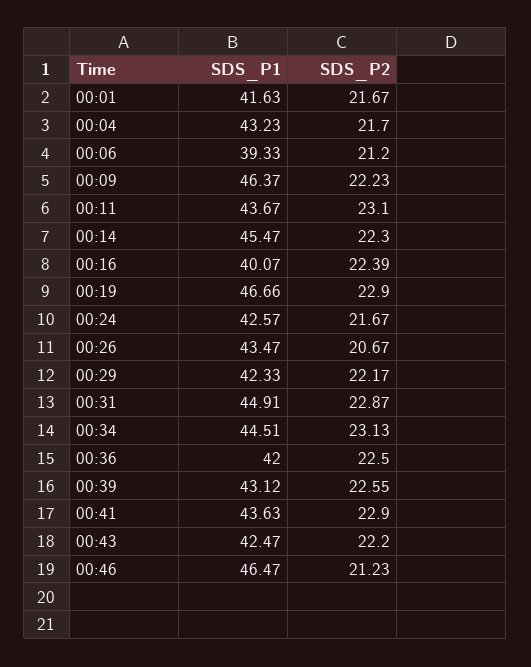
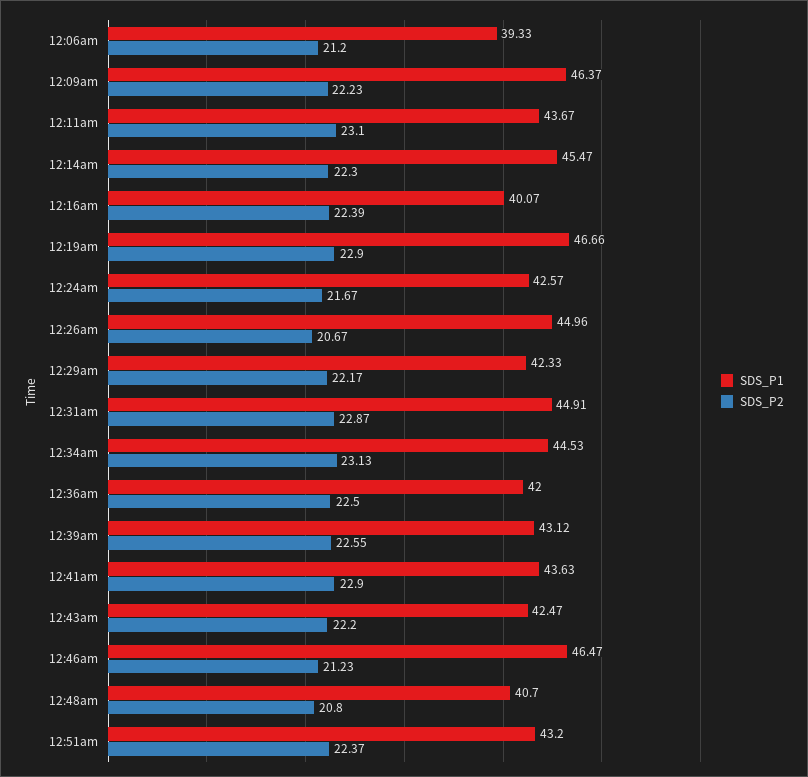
SDS_P1, 00:01: 41.63 -> none
SDS_P2, 00:01: 21.67 -> none
SDS_P1, 00:04: 43.23 -> none
SDS_P2, 00:04: 21.7 -> none
SDS_P1, 00:26: 43.47 -> 44.96
SDS_P1, 00:34: 44.51 -> 44.53
SDS_P1, 12:48am: none -> 40.7
SDS_P2, 12:48am: none -> 20.8
SDS_P1, 12:51am: none -> 43.2
SDS_P2, 12:51am: none -> 22.37

